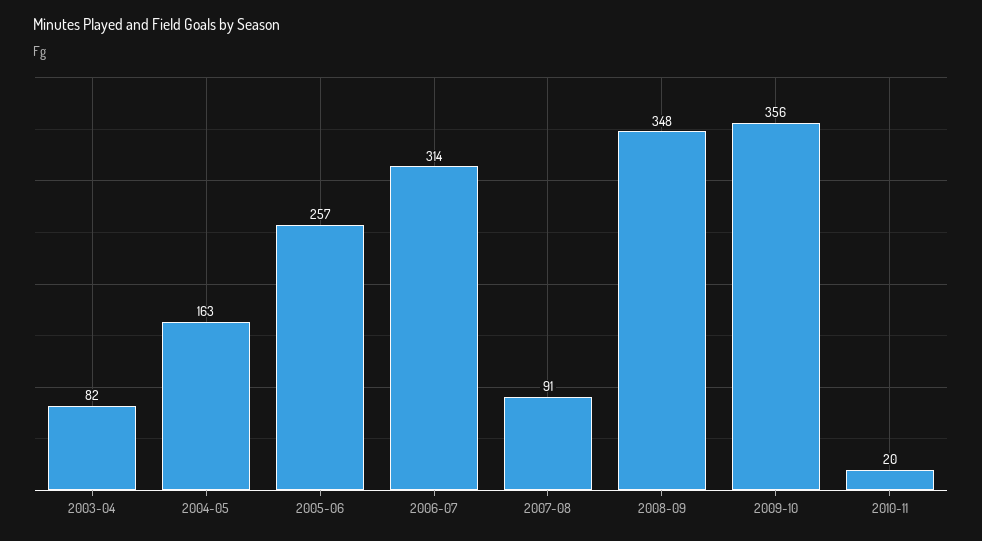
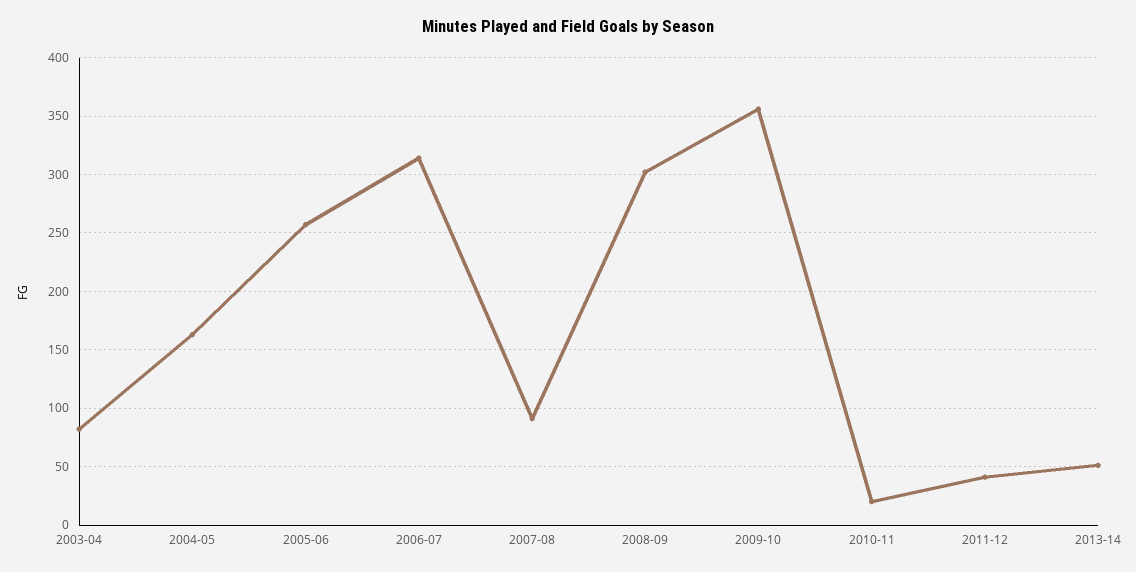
2008-09: 348 -> 300
2011-12: none -> 40
2013-14: none -> 50

